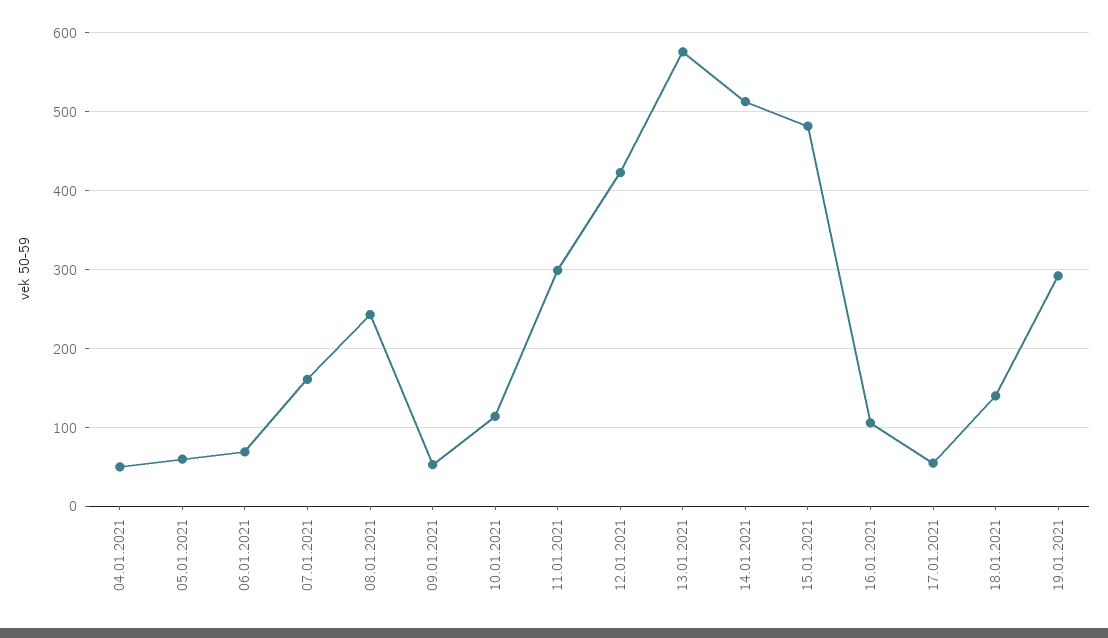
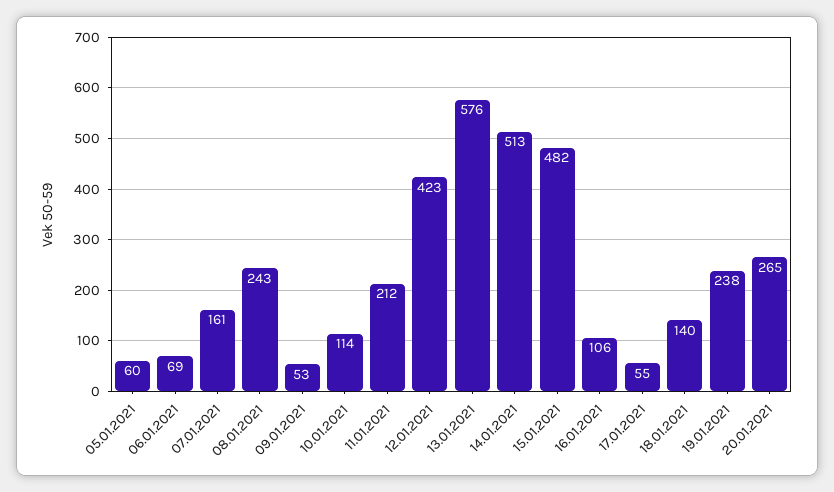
04.01.2021: 50 -> none
11.01.2021: 300 -> 212
19.01.2021: 290 -> 238
20.01.2021: none -> 265

